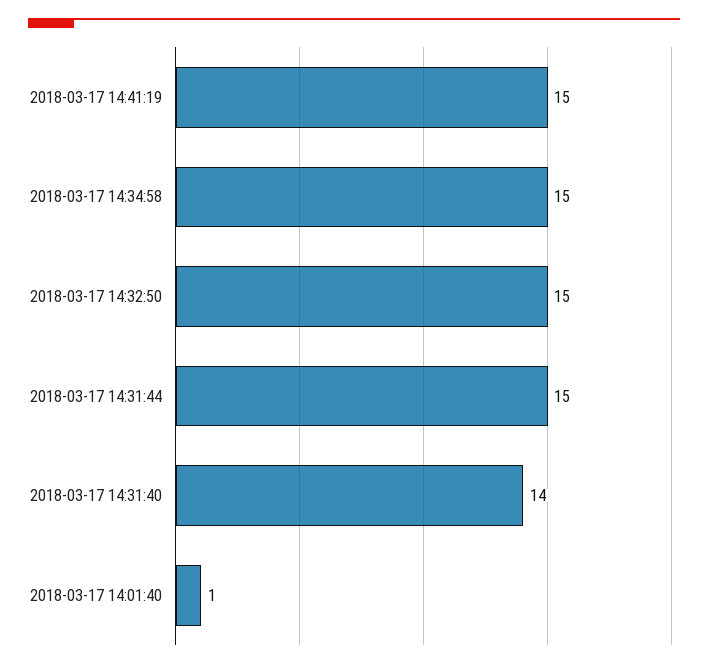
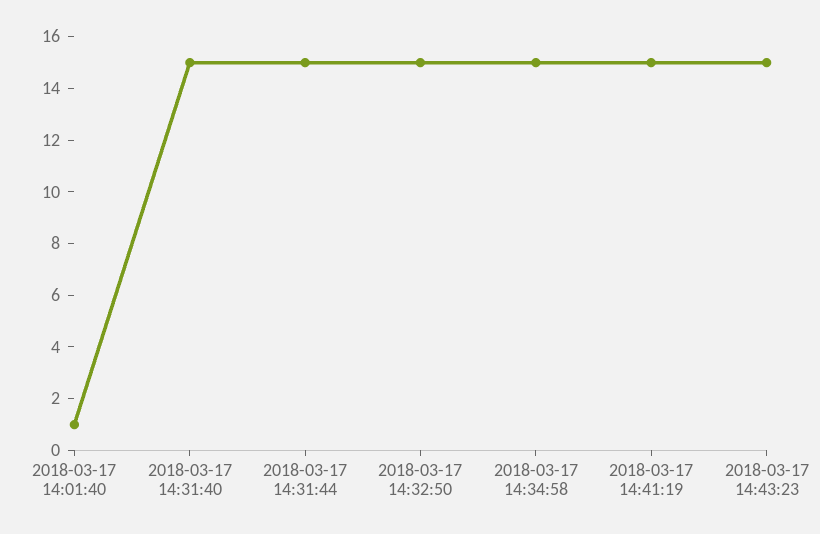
2018-03-17 14:31:40: 14 -> 15
2018-03-17 14:43:23: none -> 15

